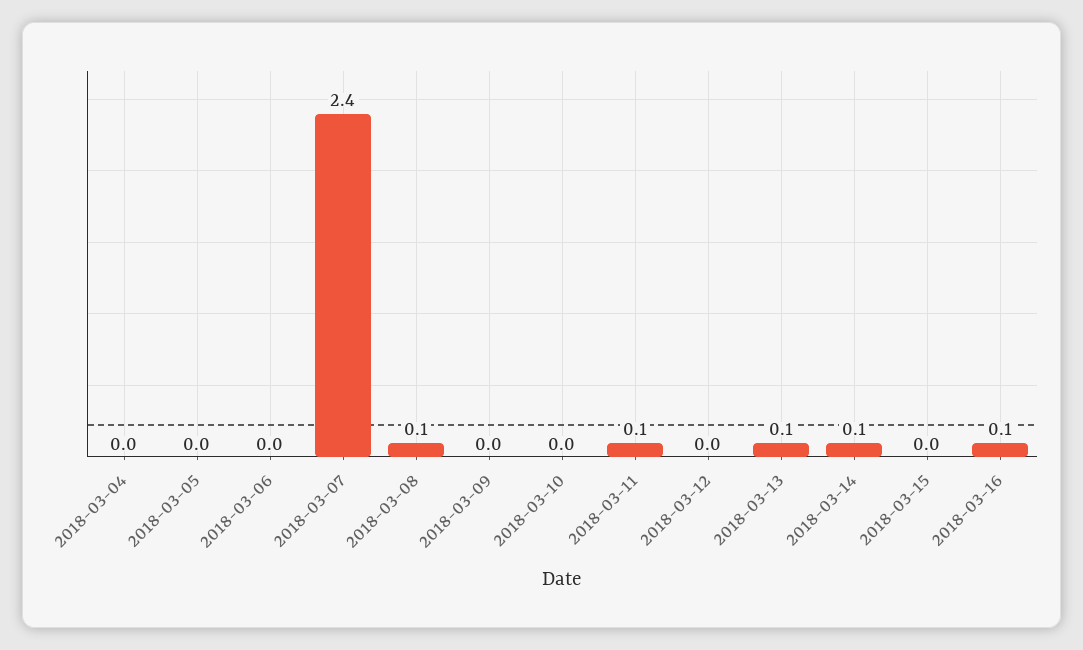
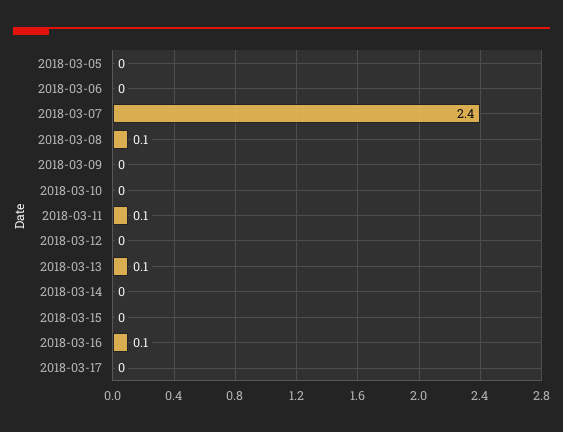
2018-03-04: 0 -> none
2018-03-14: 0.1 -> 0
2018-03-17: none -> 0

